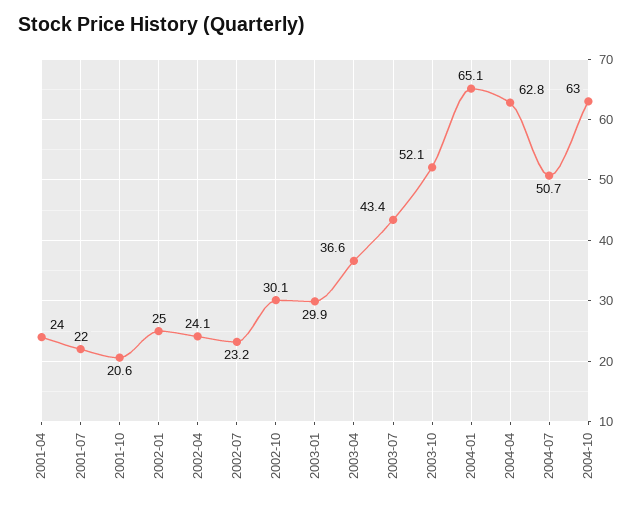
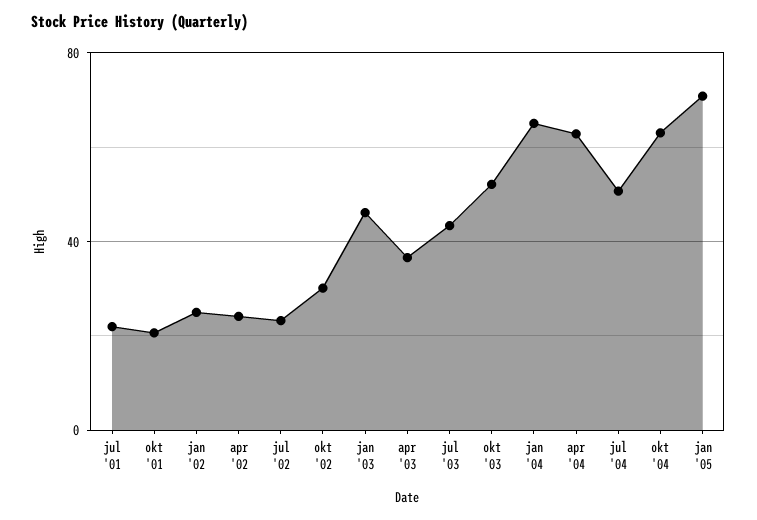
2001-04: 24 -> none
2003-01: 29.9 -> 45
jan '05: none -> 70

